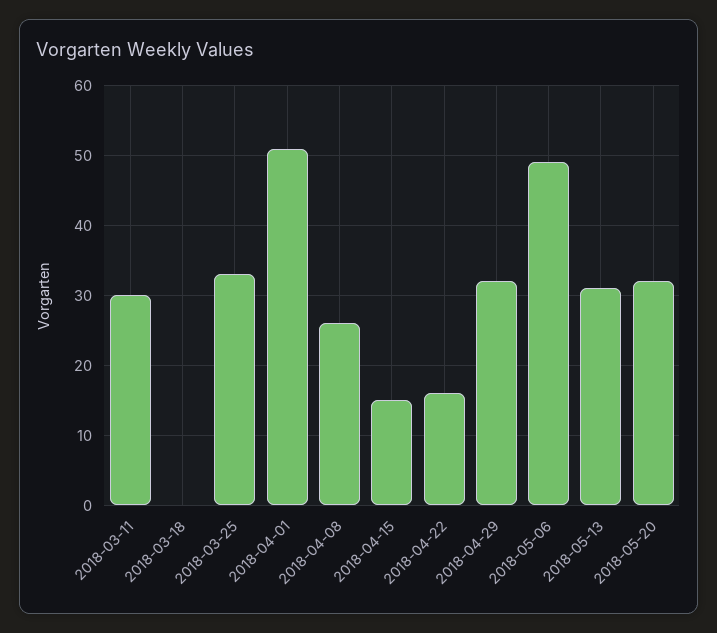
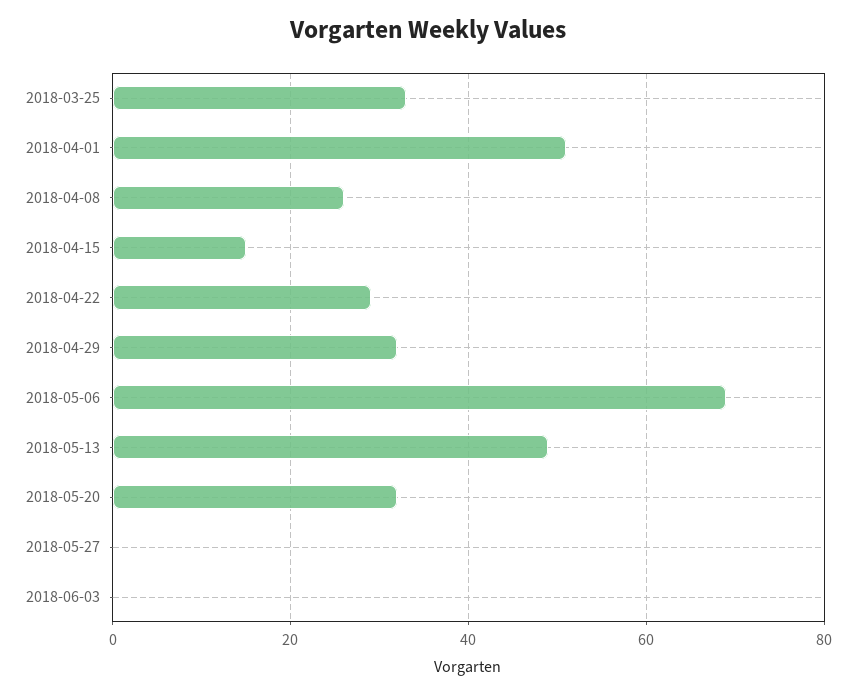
2018-03-11: 30 -> none
2018-03-18: 0 -> none
2018-04-22: 16 -> 30
2018-05-06: 49 -> 70
2018-05-13: 31 -> 50
2018-05-27: none -> 0
2018-06-03: none -> 0

